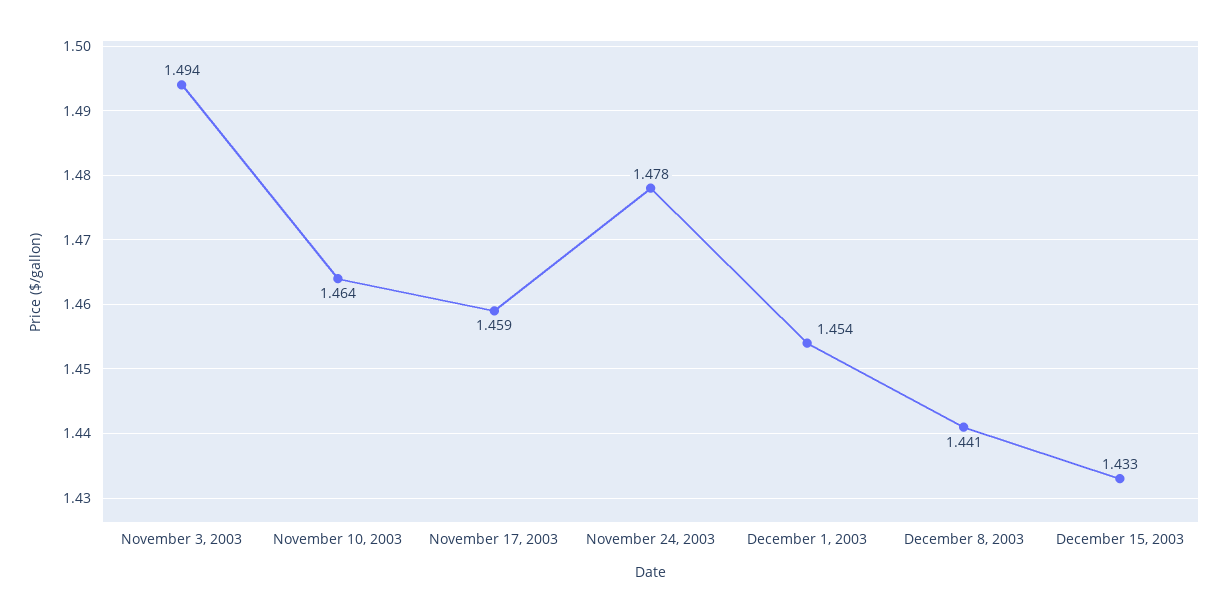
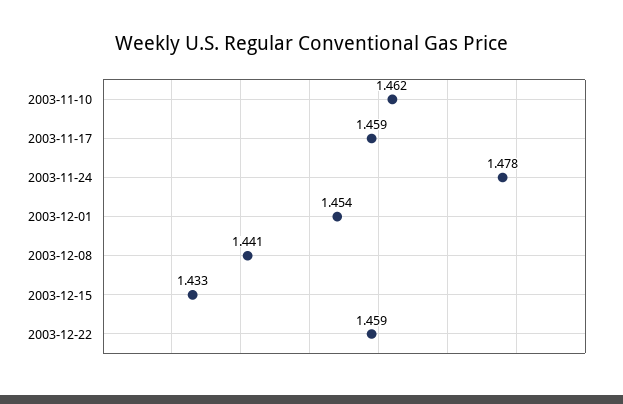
November 3, 2003: 1.494 -> none
November 10, 2003: 1.464 -> 1.462
2003-12-22: none -> 1.459

